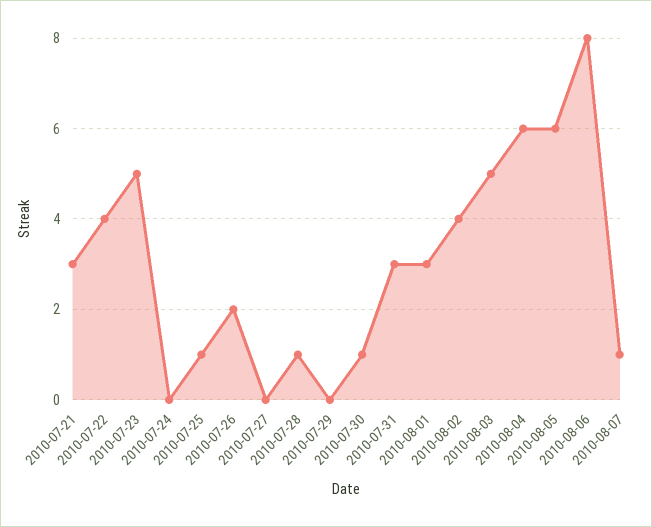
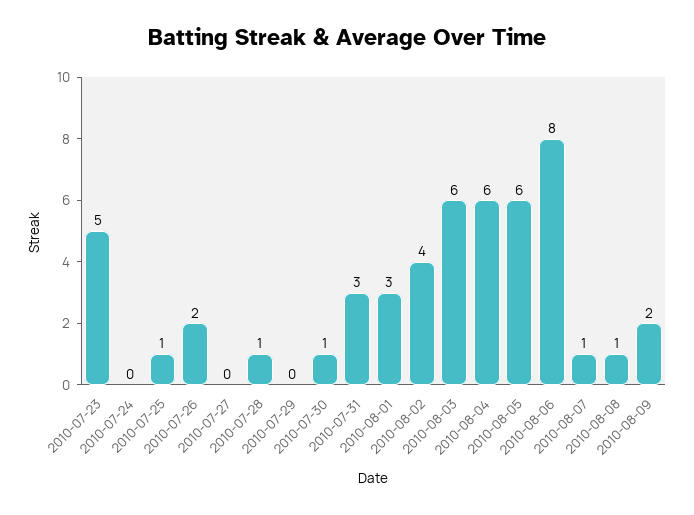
2010-07-21: 3 -> none
2010-07-22: 4 -> none
2010-08-03: 5 -> 6
2010-08-08: none -> 1
2010-08-09: none -> 2

